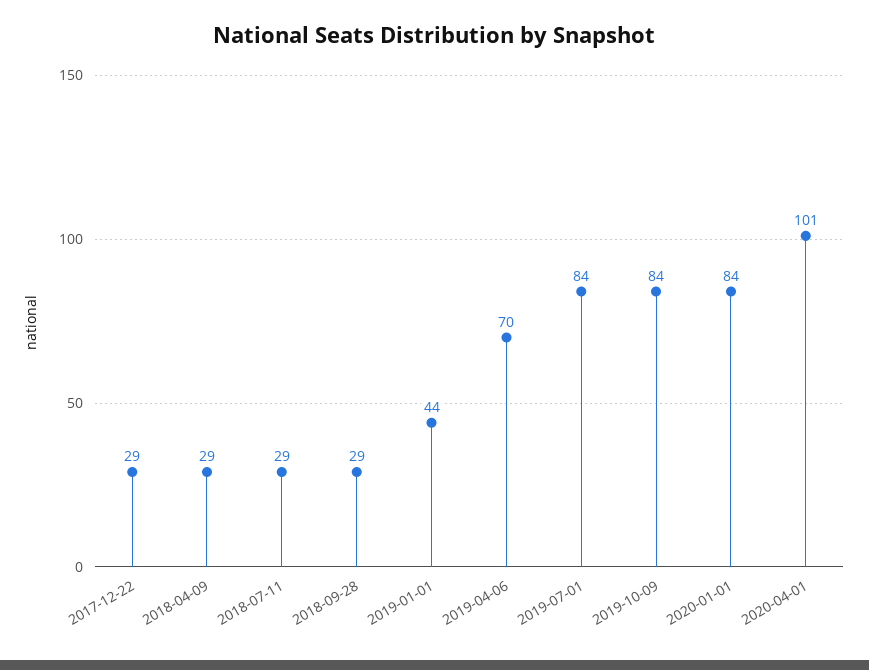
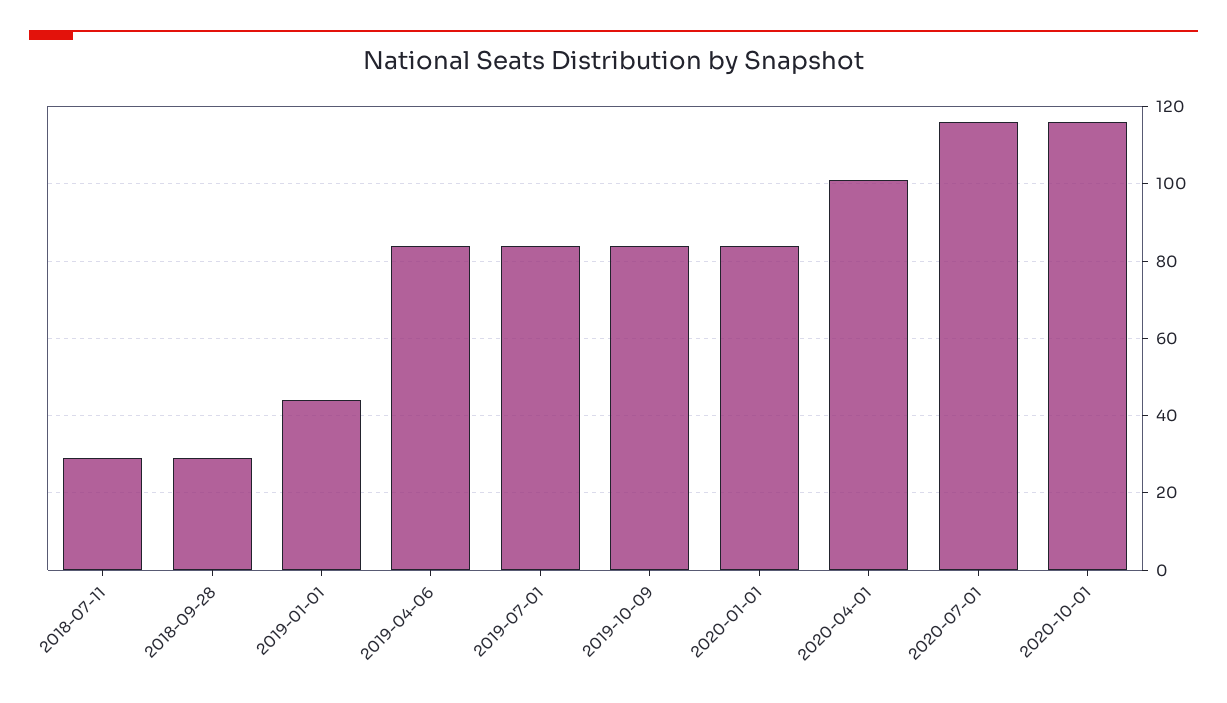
2017-12-22: 29 -> none
2018-04-09: 29 -> none
2019-04-06: 70 -> 85
2020-07-01: none -> 115
2020-10-01: none -> 115

